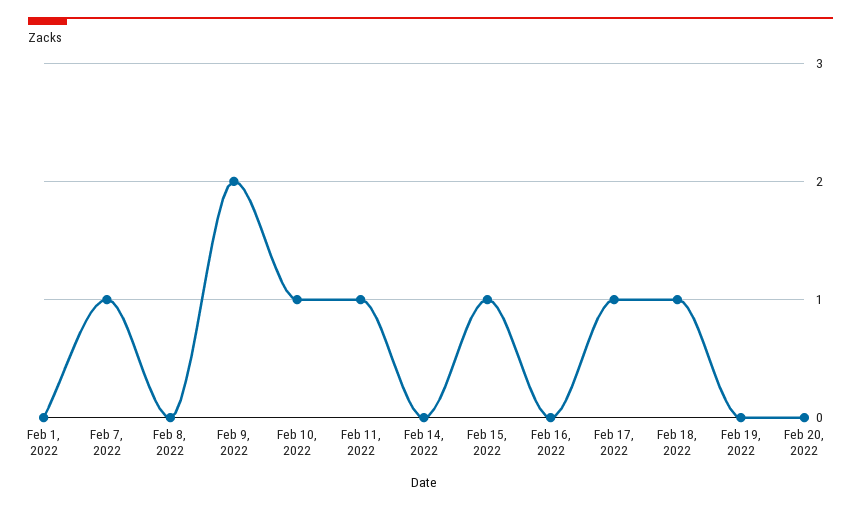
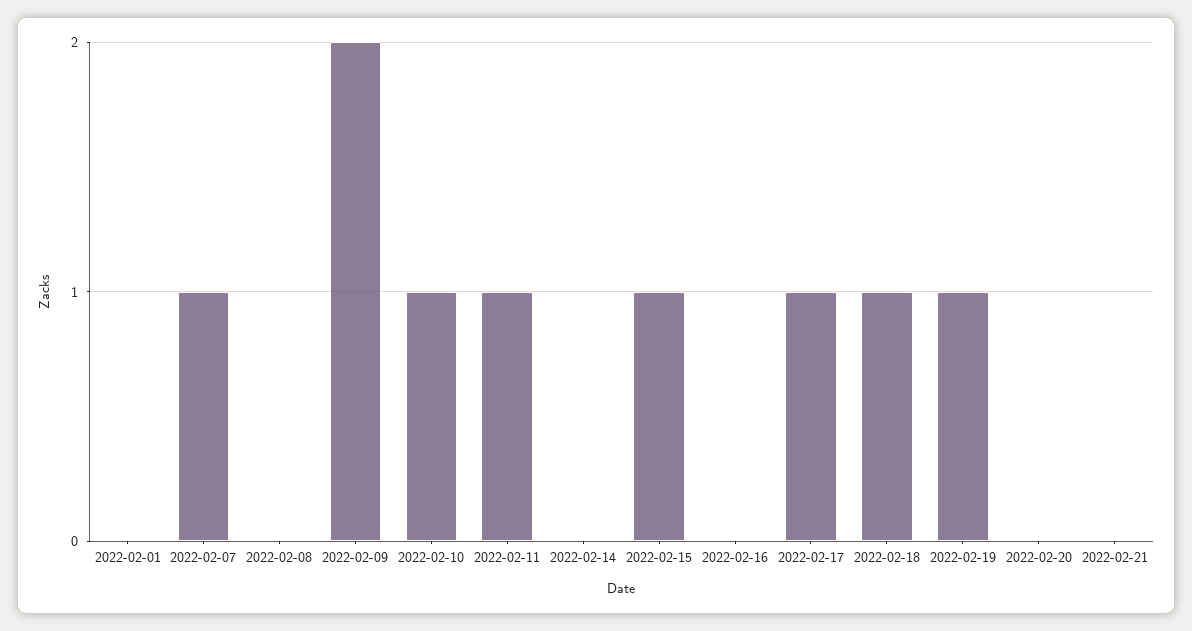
Feb 19, 2022: 0 -> 1
2022-02-21: none -> 0

